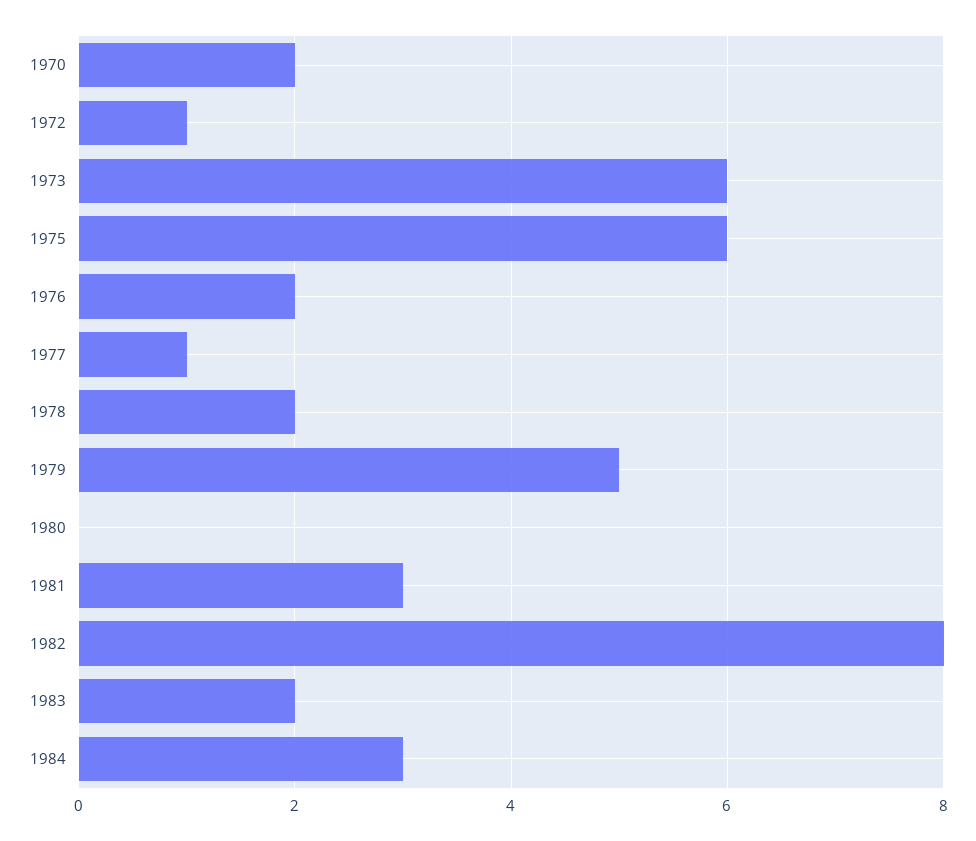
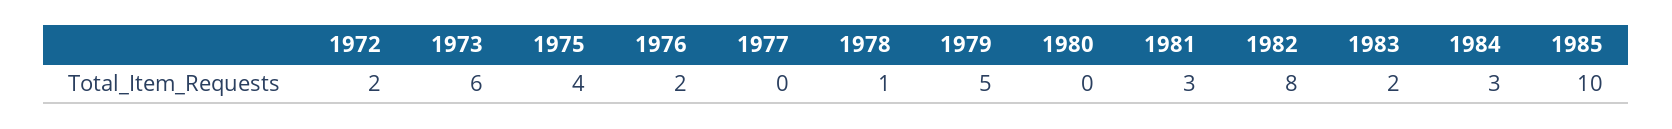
1970: 2 -> none
1972: 1 -> 2
1975: 6 -> 4
1977: 1 -> 0
1978: 2 -> 1
1985: none -> 10

